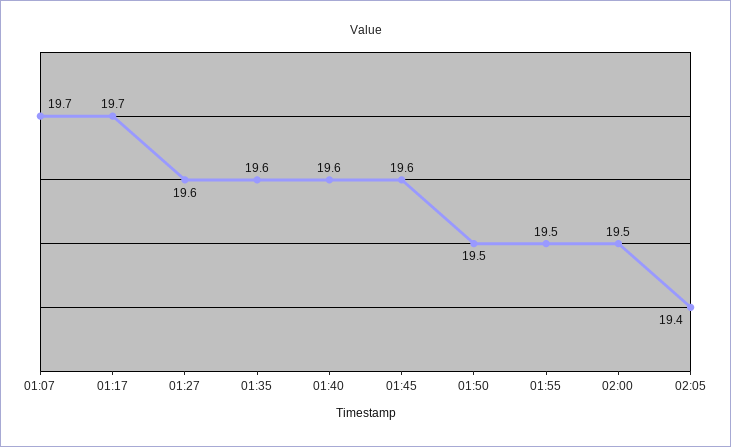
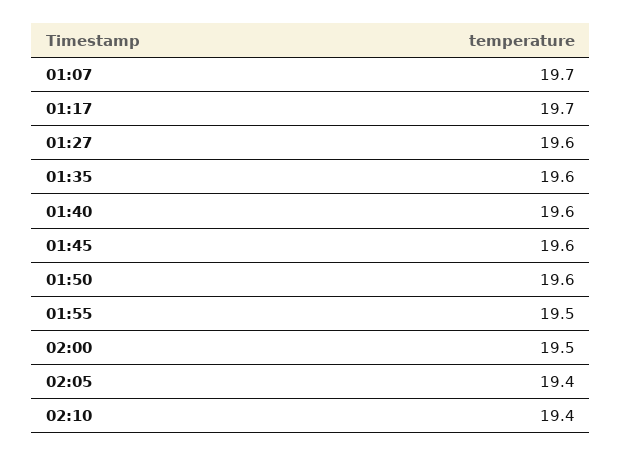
01:50: 19.5 -> 19.6
02:10: none -> 19.4

